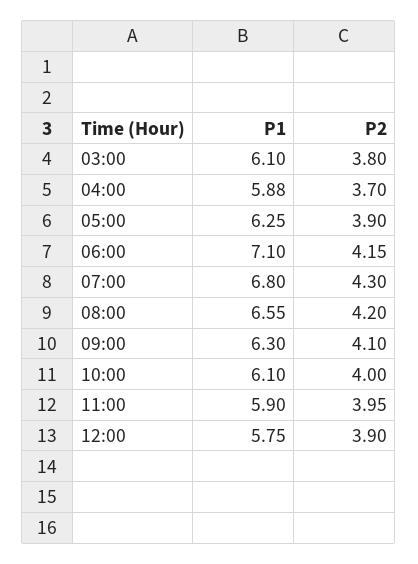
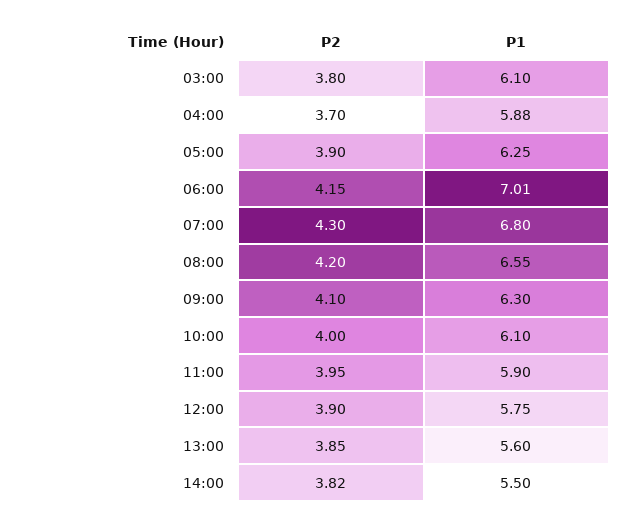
P1, 06:00: 7.1 -> 7.01
P2, 13:00: none -> 3.85
P1, 13:00: none -> 5.6
P2, 14:00: none -> 3.82
P1, 14:00: none -> 5.5

